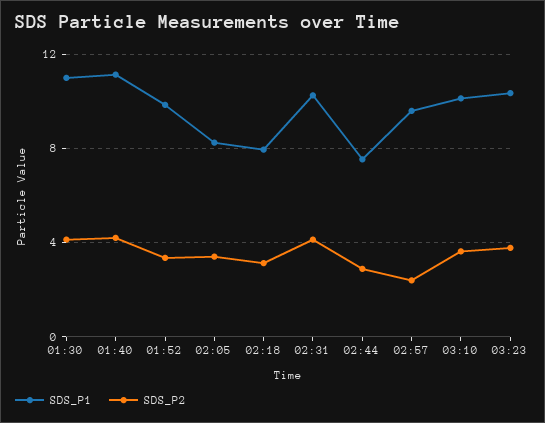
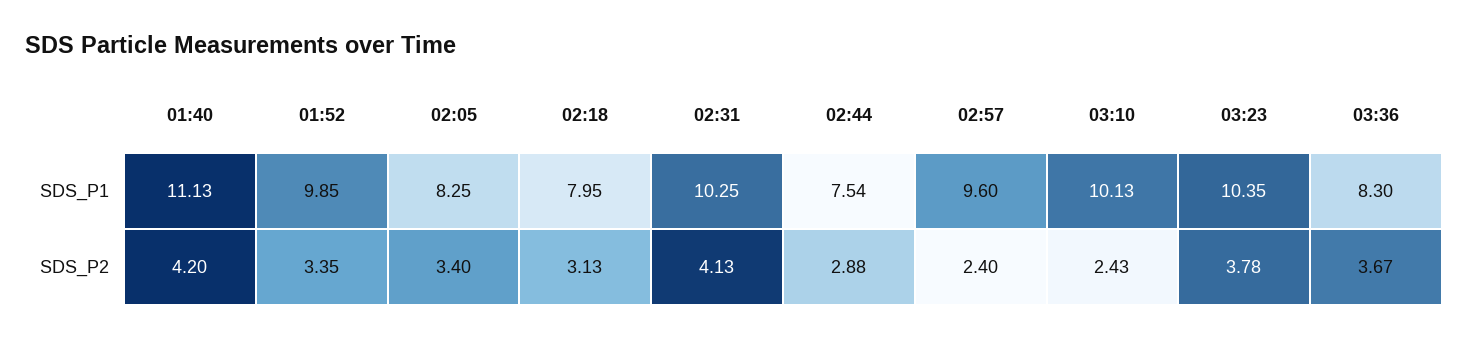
SDS_P1, 01:30: 11 -> none
SDS_P2, 01:30: 4 -> none
SDS_P2, 03:10: 3.5 -> 2.43
SDS_P1, 03:36: none -> 8.3
SDS_P2, 03:36: none -> 3.67

